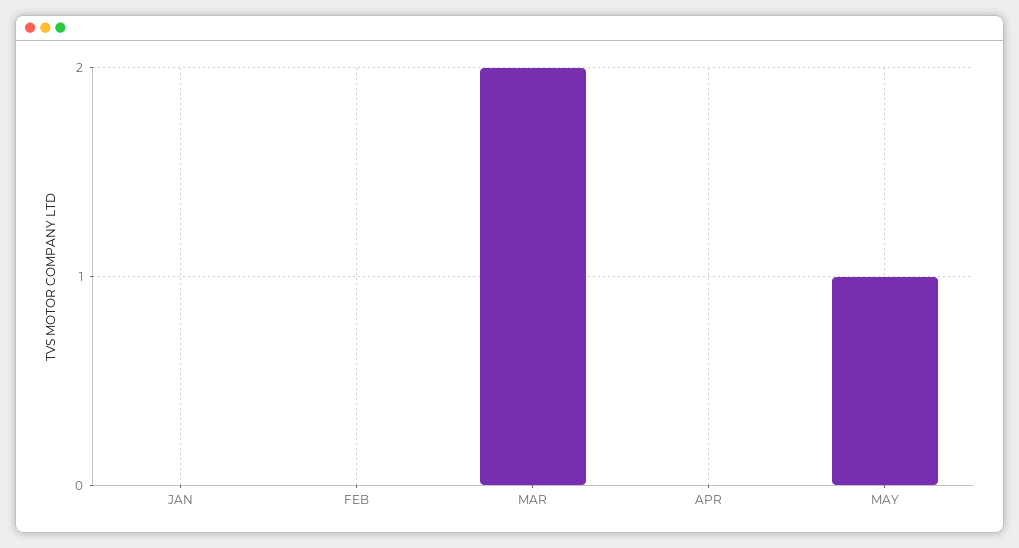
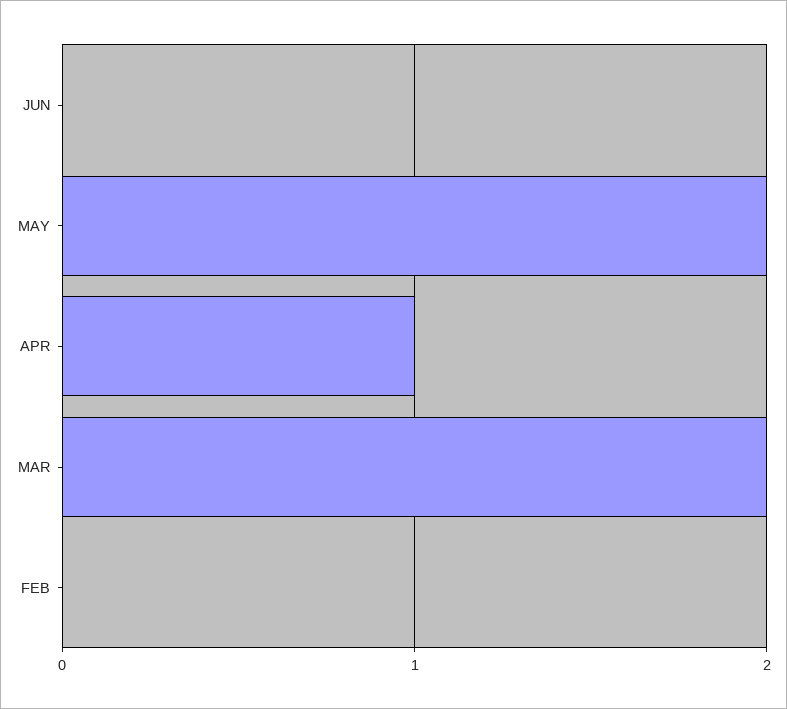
JAN: 0 -> none
APR: 0 -> 1
MAY: 1 -> 2
JUN: none -> 0

